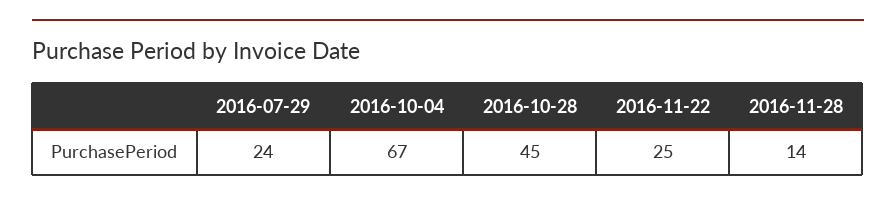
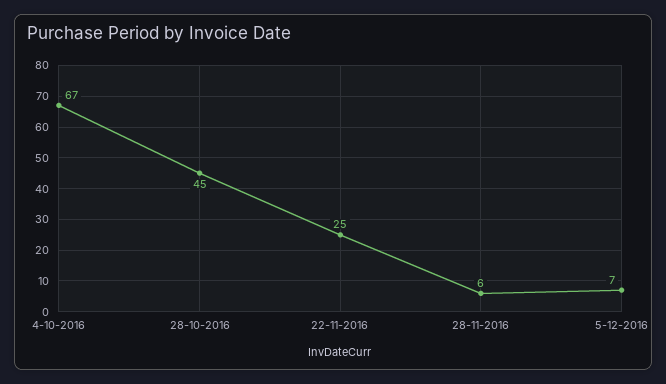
2016-07-29: 24 -> none
2016-11-28: 14 -> 6
5-12-2016: none -> 7

